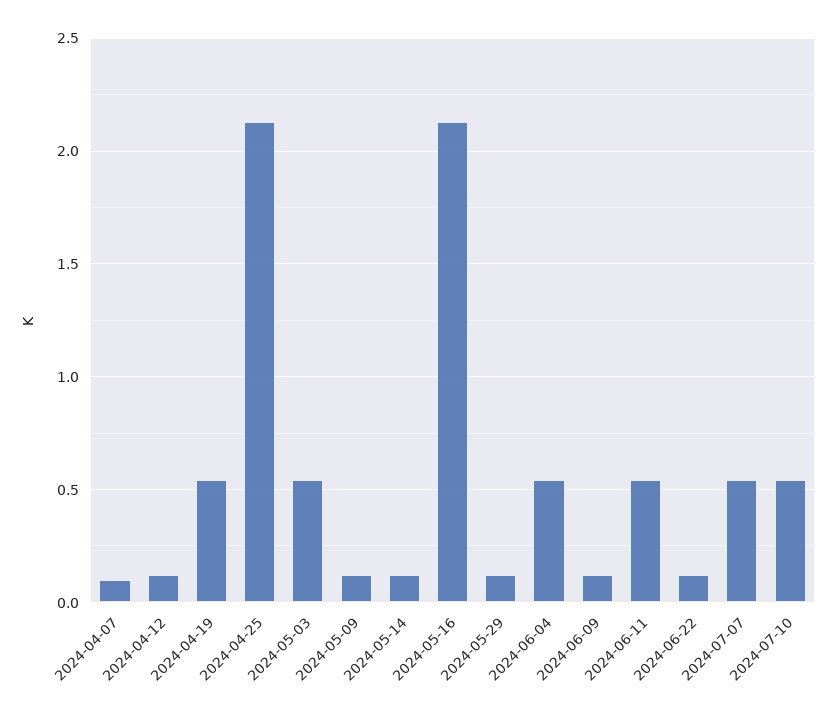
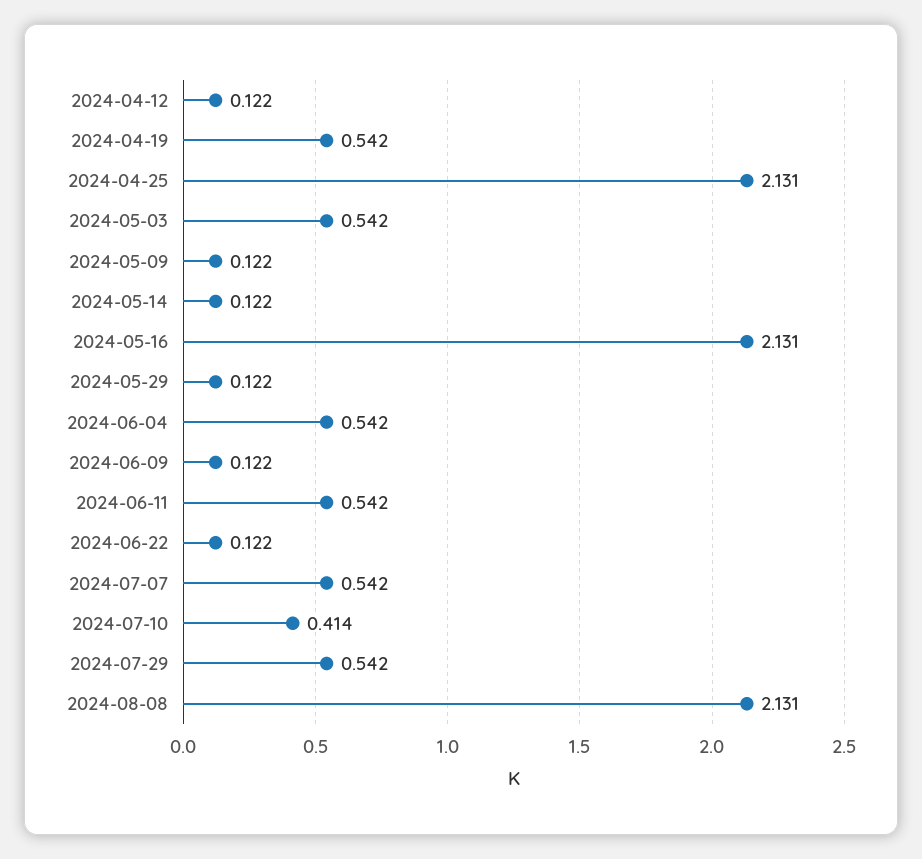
2024-04-07: 0.1 -> none
2024-07-10: 0.55 -> 0.414
2024-07-29: none -> 0.542
2024-08-08: none -> 2.131

